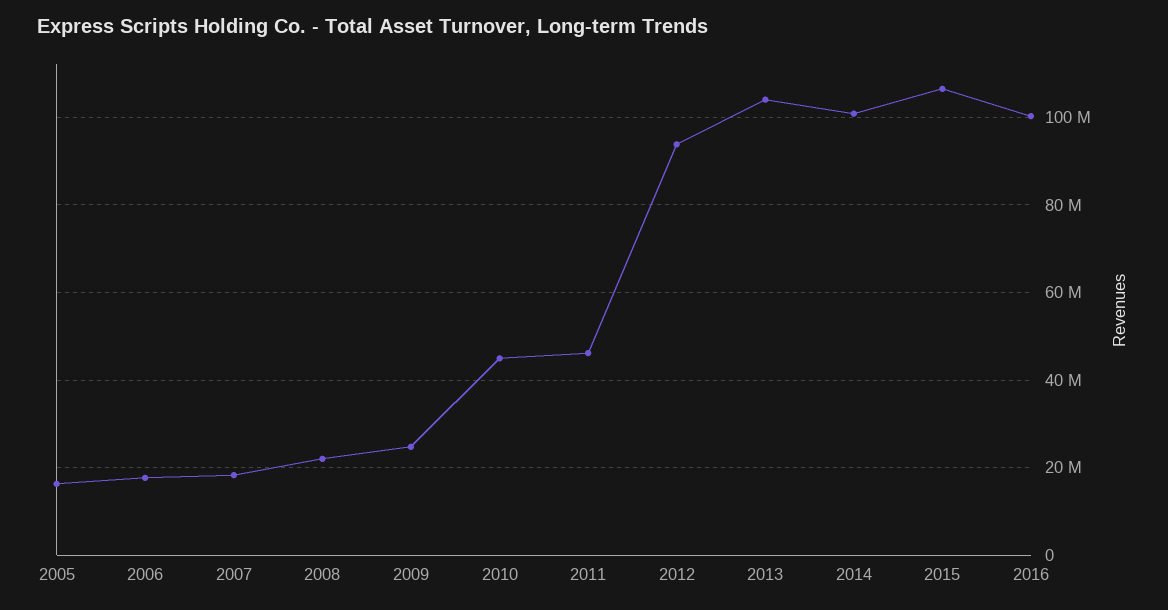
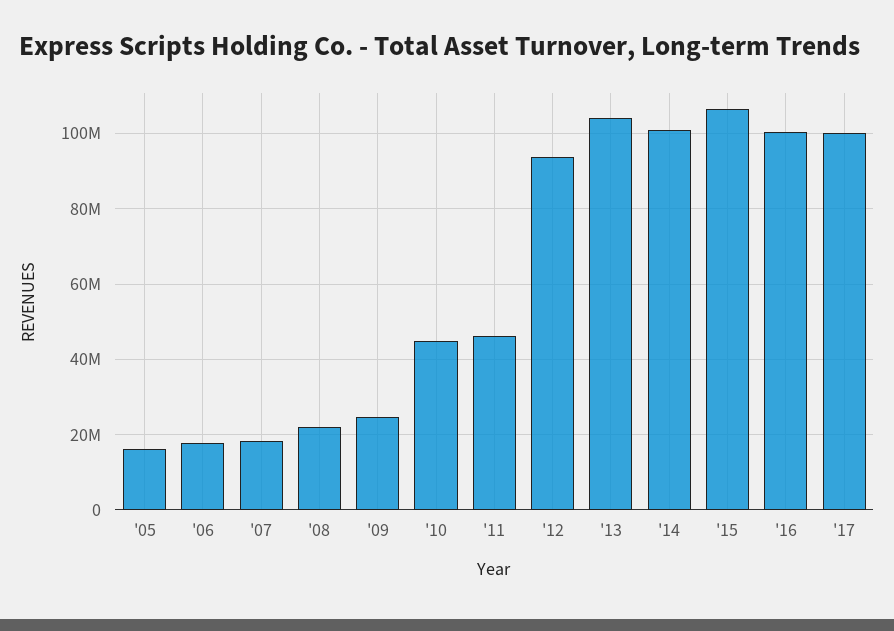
'17: none -> 100000000

